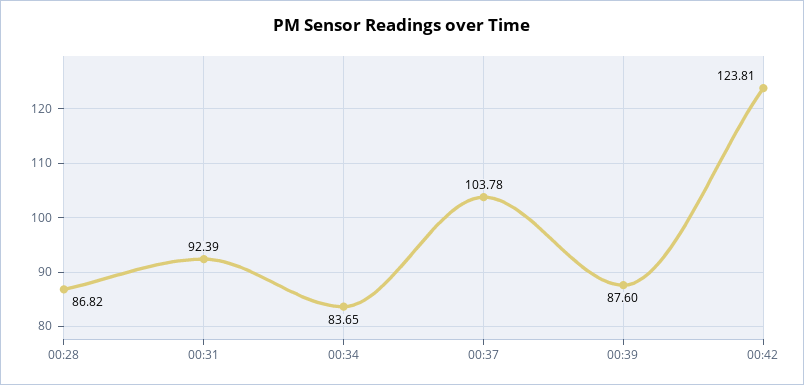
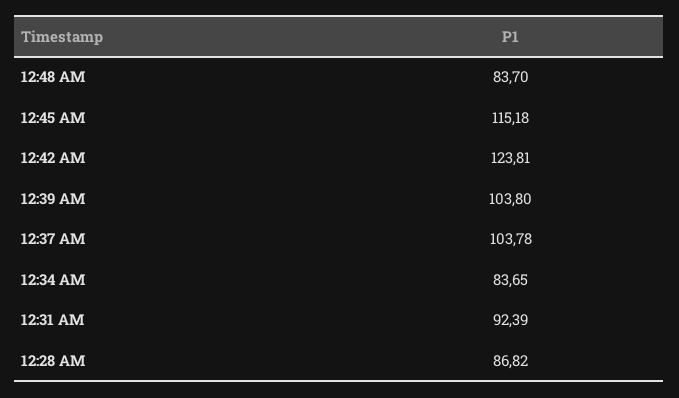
00:39: 87.6 -> 103.8
12:48 AM: none -> 83.7
12:45 AM: none -> 115.18

